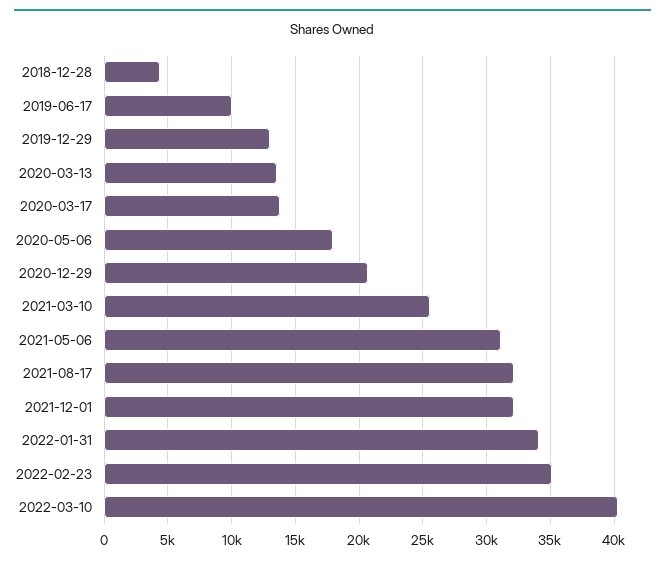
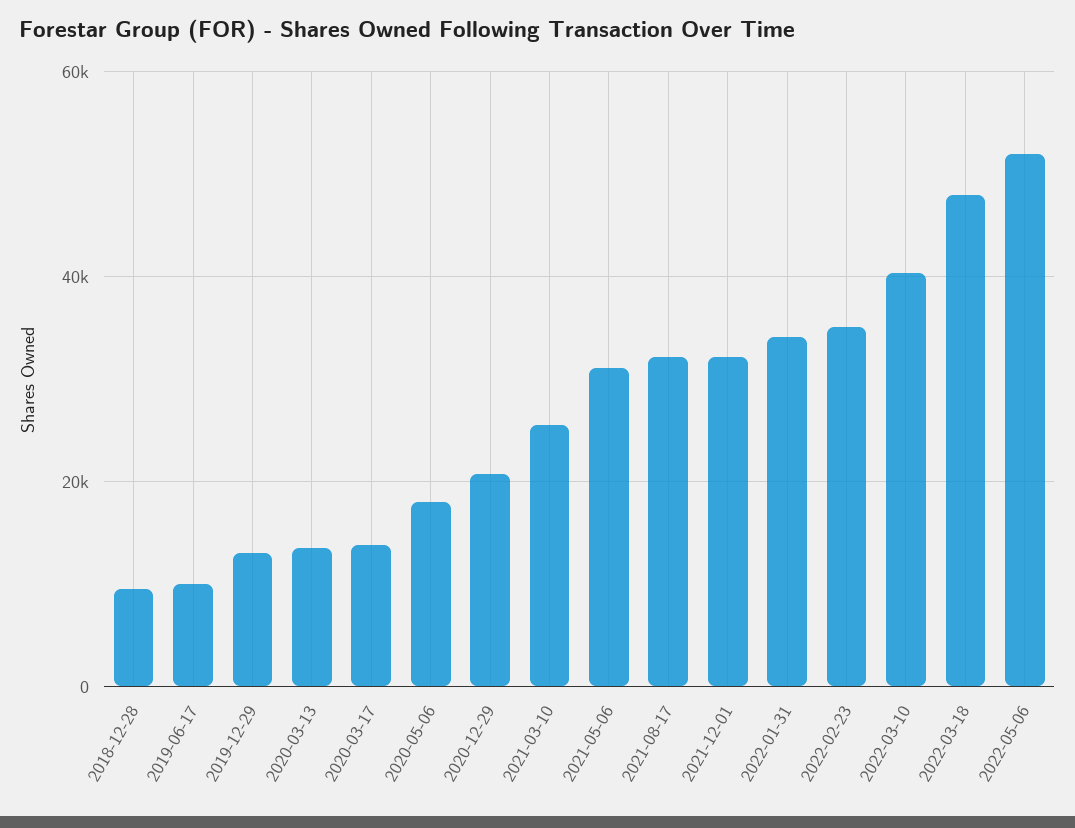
2018-12-28: 4500 -> 10000
2022-03-18: none -> 48000
2022-05-06: none -> 52000

